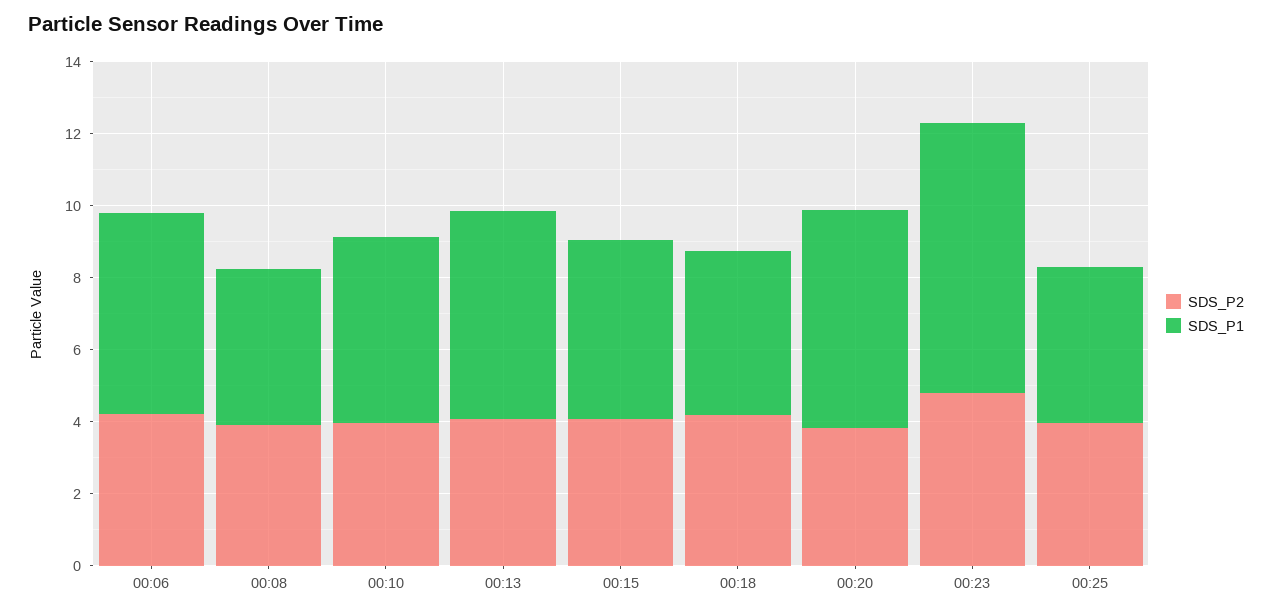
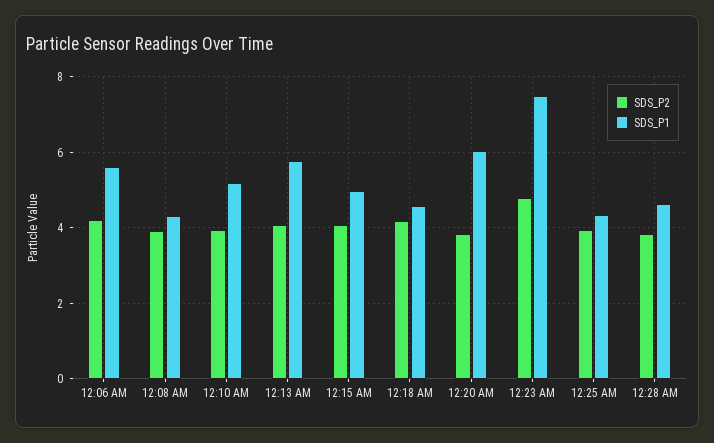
SDS_P2, 12:28 AM: none -> 3.8
SDS_P1, 12:28 AM: none -> 4.6

